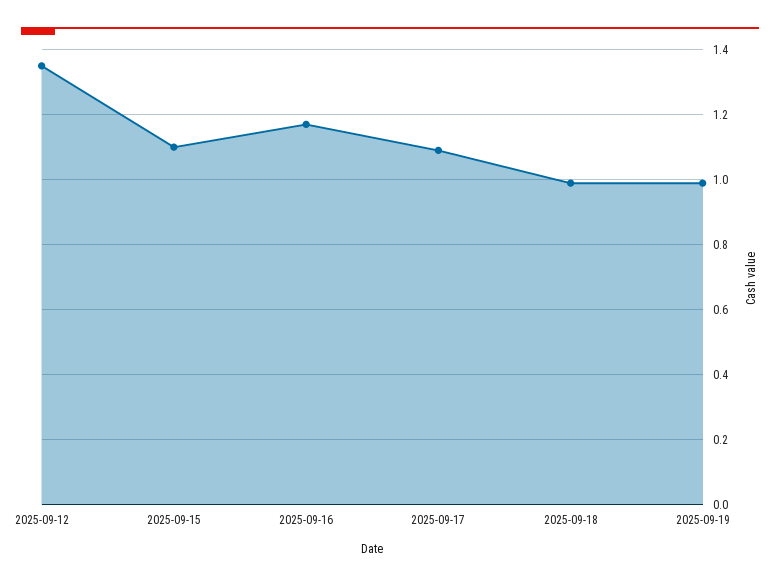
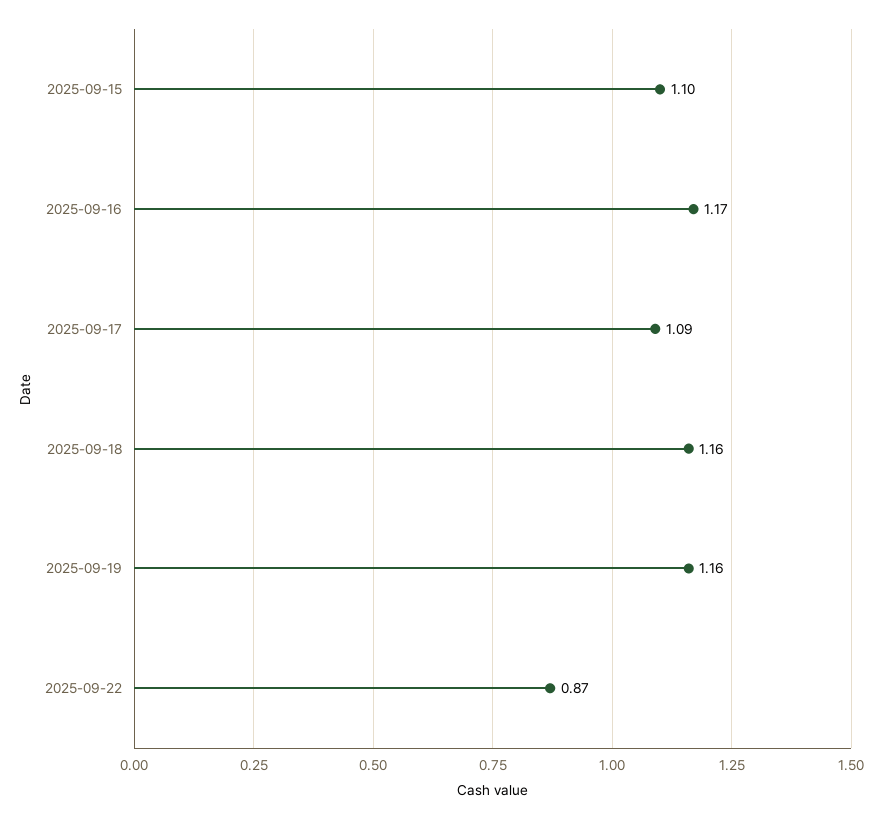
2025-09-12: 1.35 -> none
2025-09-18: 1 -> 1.16
2025-09-19: 1 -> 1.16
2025-09-22: none -> 0.87

